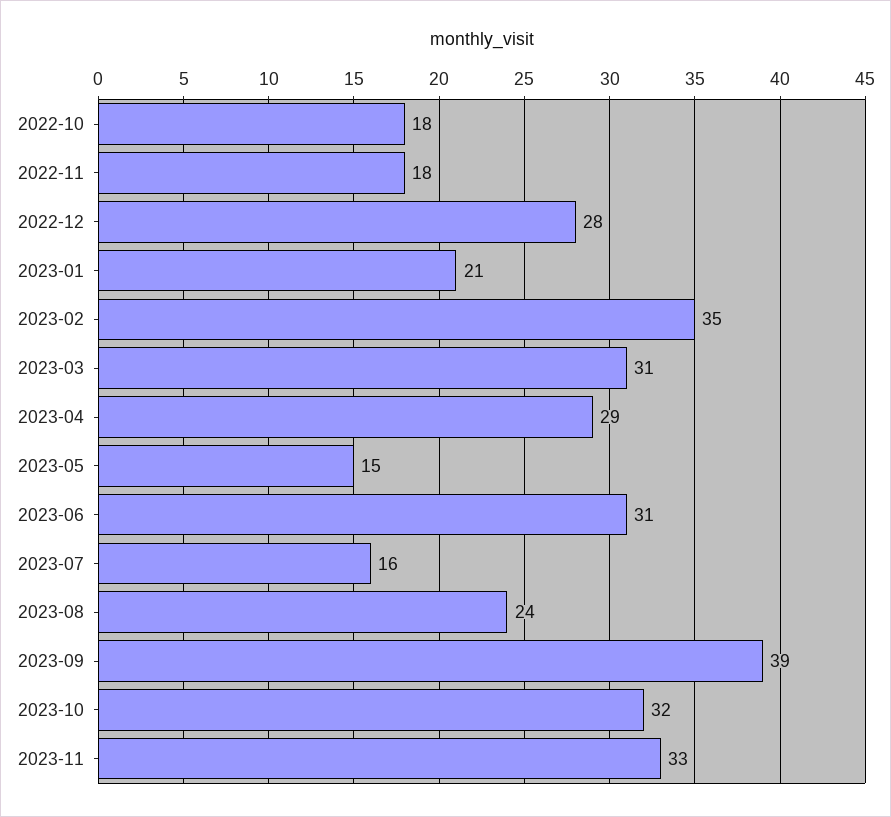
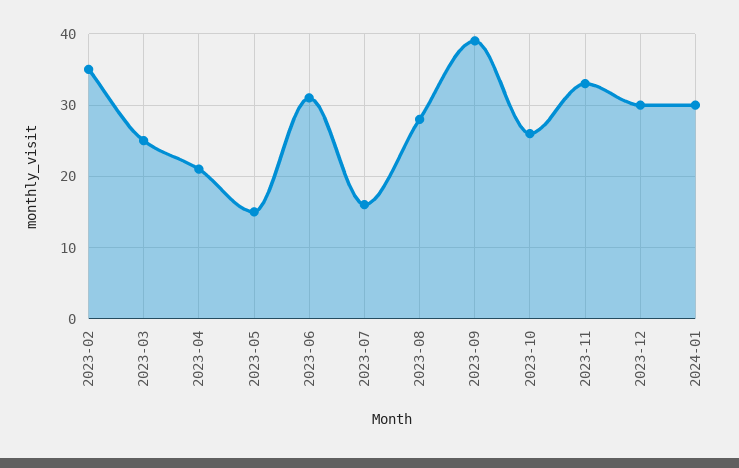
2022-10: 18 -> none
2022-11: 18 -> none
2022-12: 28 -> none
2023-01: 21 -> none
2023-03: 31 -> 25
2023-04: 29 -> 21
2023-08: 24 -> 28
2023-10: 32 -> 26
2023-12: none -> 30
2024-01: none -> 30

